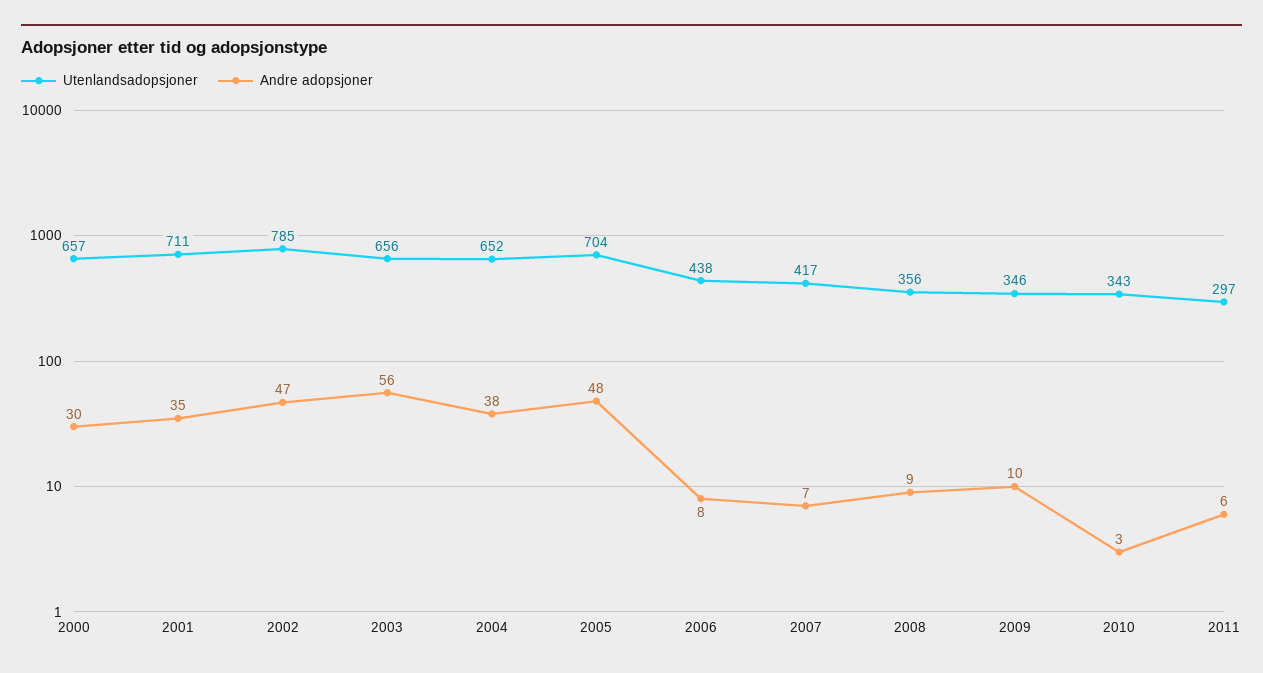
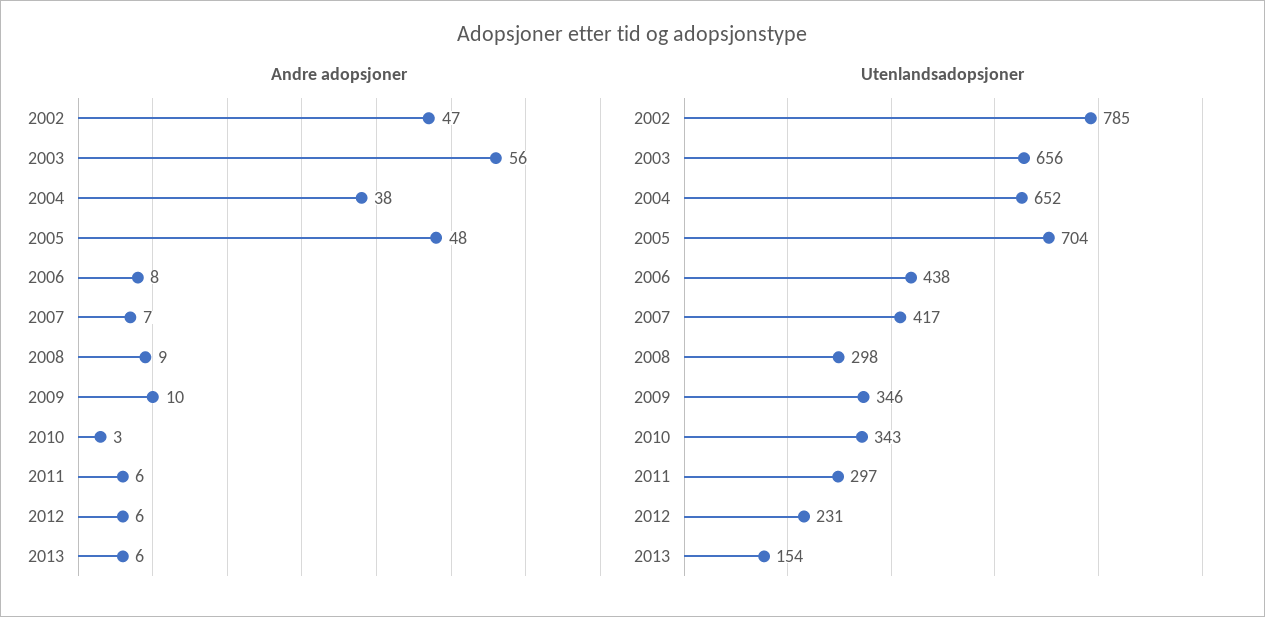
Utenlandsadopsjoner, 2000: 657 -> none
Andre adopsjoner, 2000: 30 -> none
Utenlandsadopsjoner, 2001: 711 -> none
Andre adopsjoner, 2001: 35 -> none
Utenlandsadopsjoner, 2008: 356 -> 298
Andre adopsjoner, 2012: none -> 6
Andre adopsjoner, 2013: none -> 6
Utenlandsadopsjoner, 2012: none -> 231
Utenlandsadopsjoner, 2013: none -> 154

